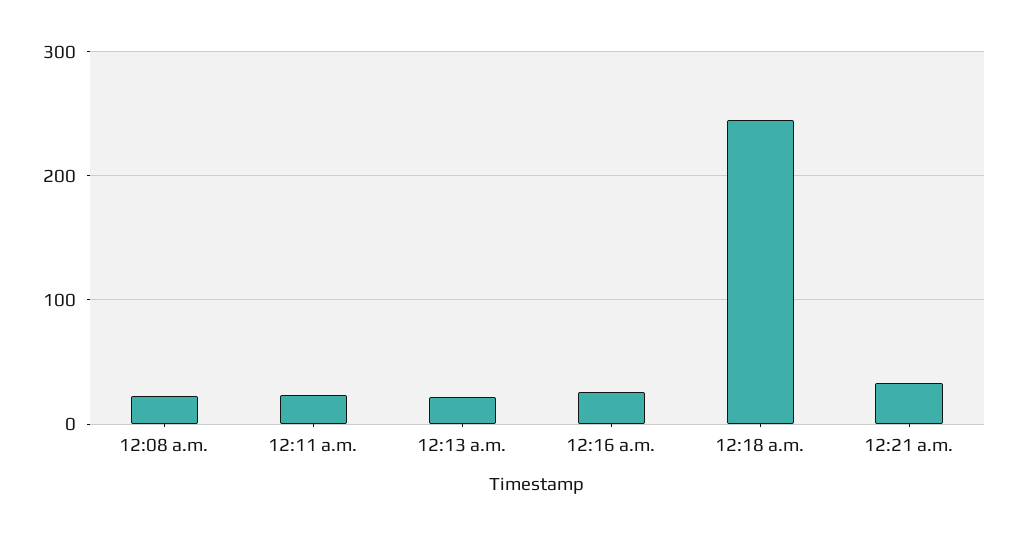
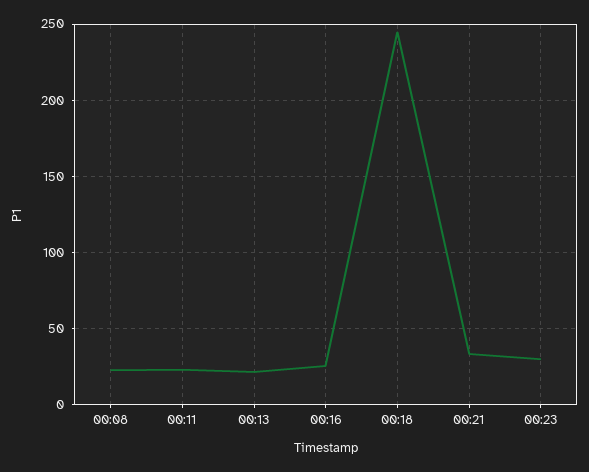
00:23: none -> 30

